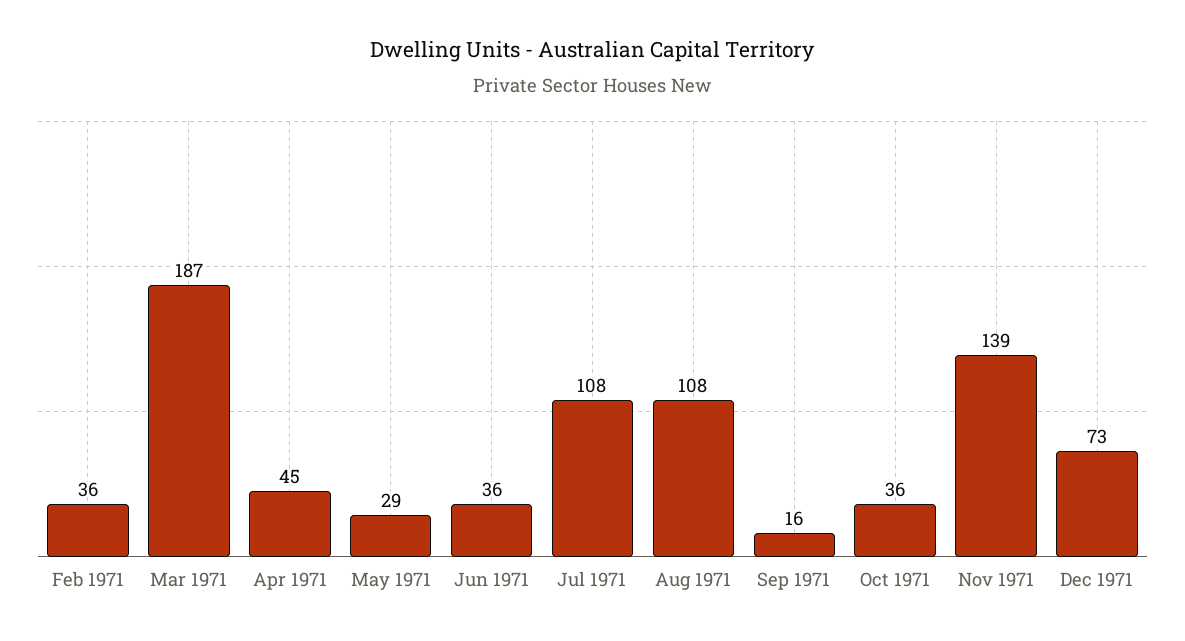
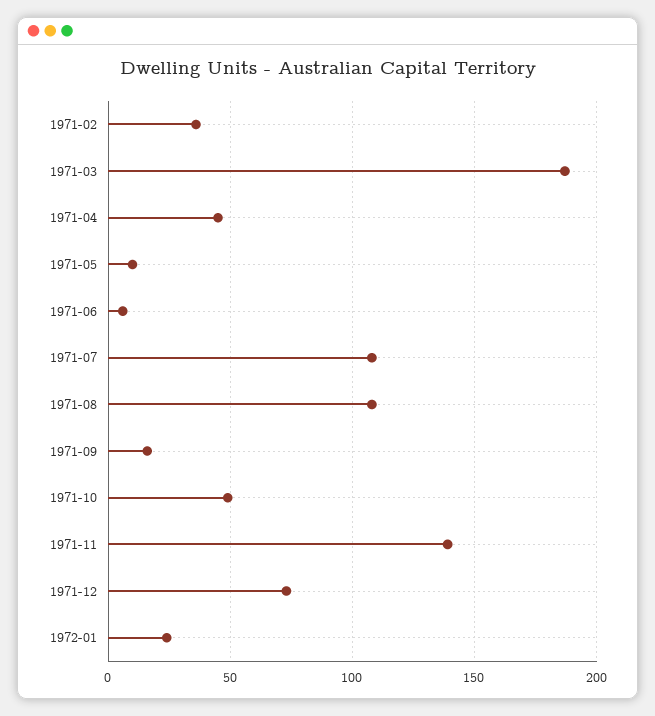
May 1971: 29 -> 10
Jun 1971: 36 -> 5
Oct 1971: 36 -> 50
1972-01: none -> 25

